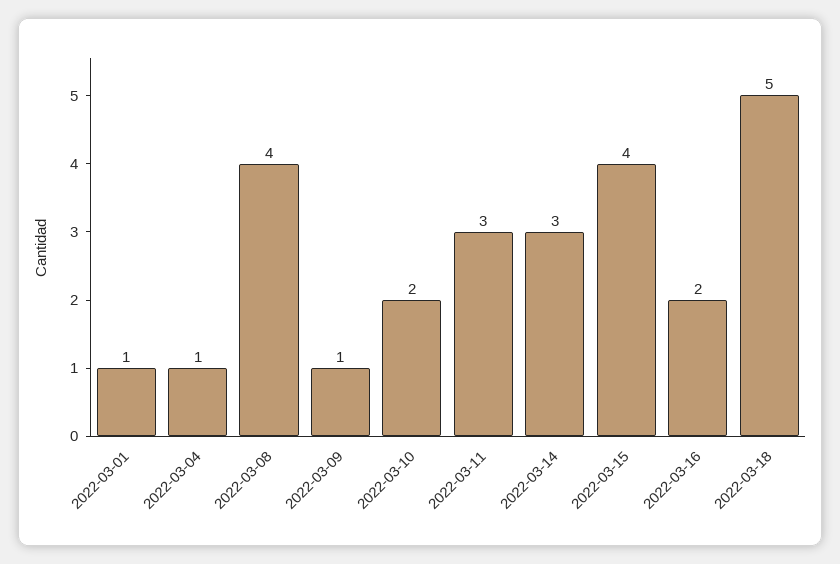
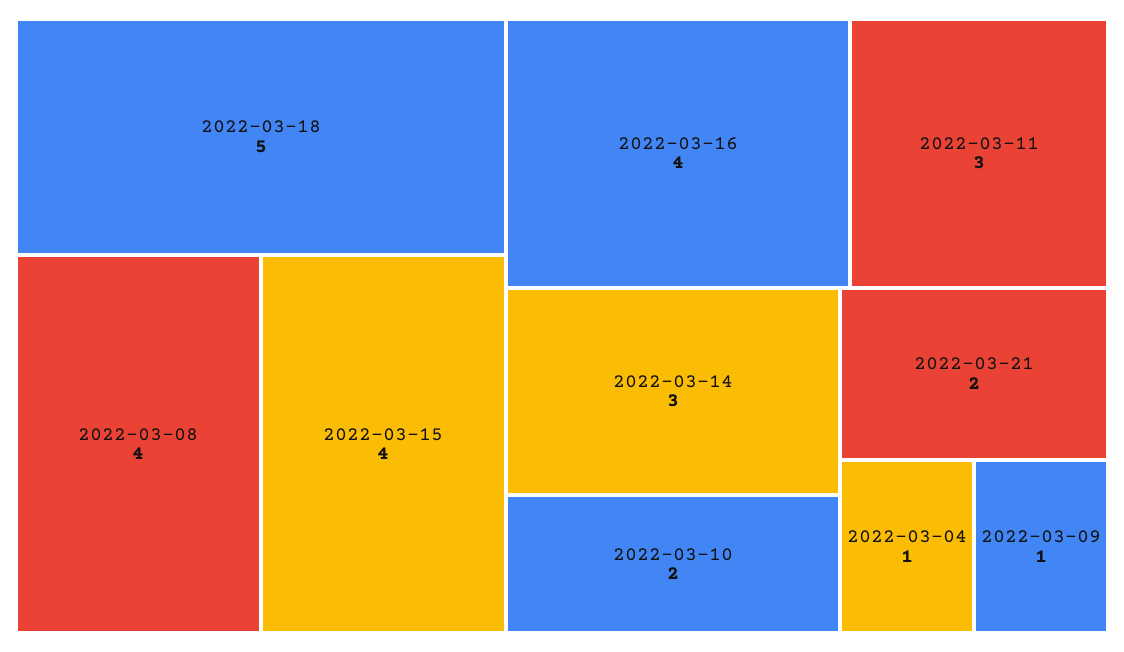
2022-03-01: 1 -> none
2022-03-16: 2 -> 4
2022-03-21: none -> 2

